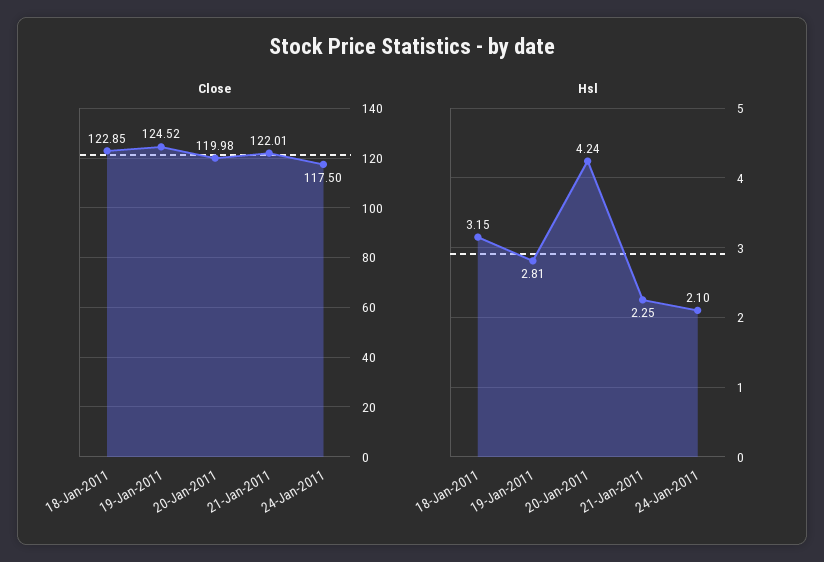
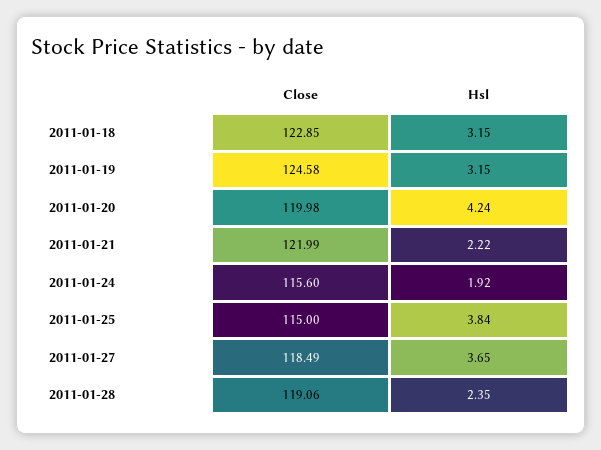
Close, 19-Jan-2011: 124.52 -> 124.58
Close, 21-Jan-2011: 122.01 -> 121.99
Close, 24-Jan-2011: 117.5 -> 115.6
Hsl, 19-Jan-2011: 2.81 -> 3.15
Hsl, 21-Jan-2011: 2.25 -> 2.22
Hsl, 24-Jan-2011: 2.1 -> 1.92
Close, 2011-01-25: none -> 115
Hsl, 2011-01-25: none -> 3.84
Close, 2011-01-27: none -> 118.49
Hsl, 2011-01-27: none -> 3.65
Close, 2011-01-28: none -> 119.06
Hsl, 2011-01-28: none -> 2.35

